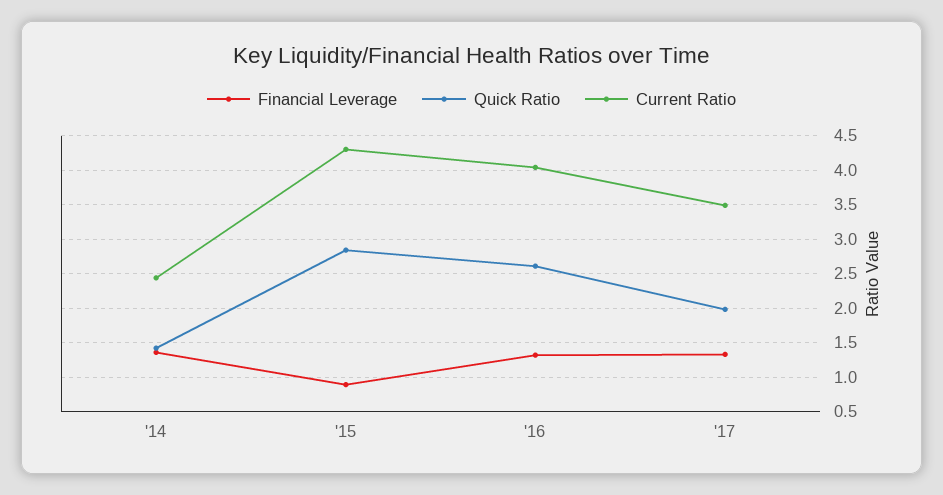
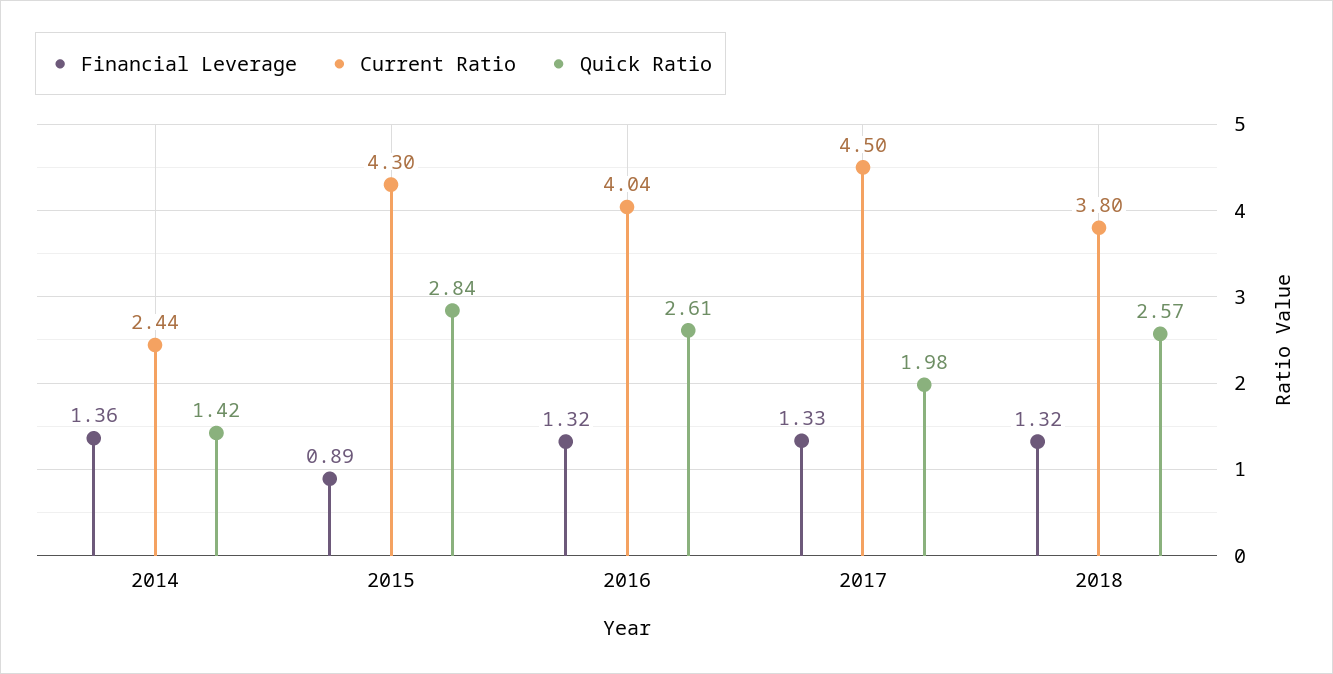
Current Ratio, '17: 3.5 -> 4.5
Financial Leverage, 2018: none -> 1.32
Current Ratio, 2018: none -> 3.8
Quick Ratio, 2018: none -> 2.57

